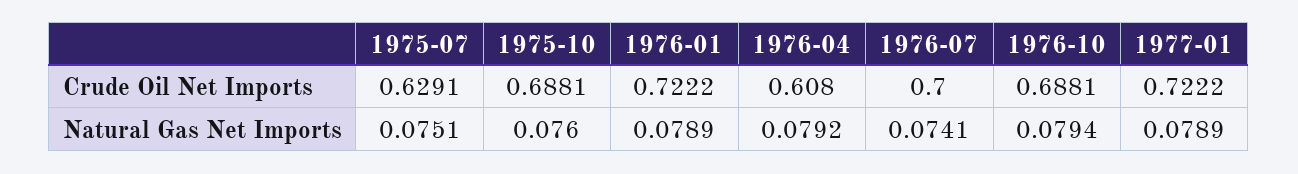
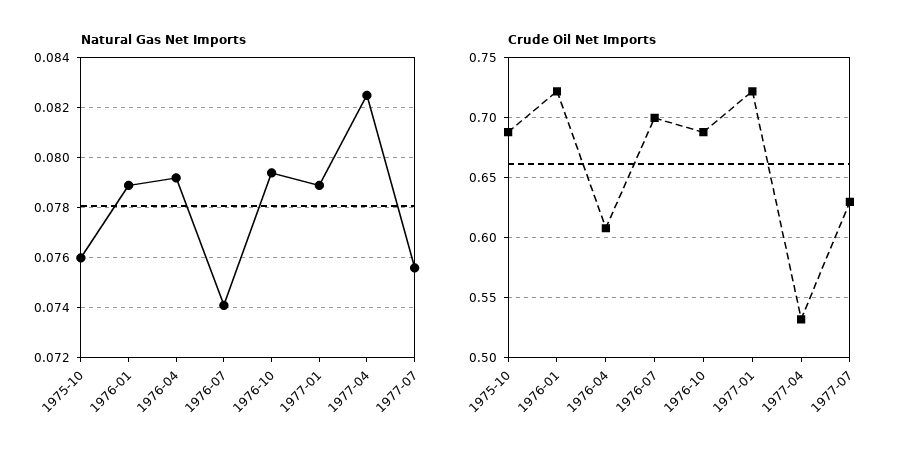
Crude Oil Net Imports, 1975-07: 0.6291 -> none
Natural Gas Net Imports, 1975-07: 0.0751 -> none
Natural Gas Net Imports, 1977-04: none -> 0.0825
Natural Gas Net Imports, 1977-07: none -> 0.0755
Crude Oil Net Imports, 1977-04: none -> 0.53
Crude Oil Net Imports, 1977-07: none -> 0.63

